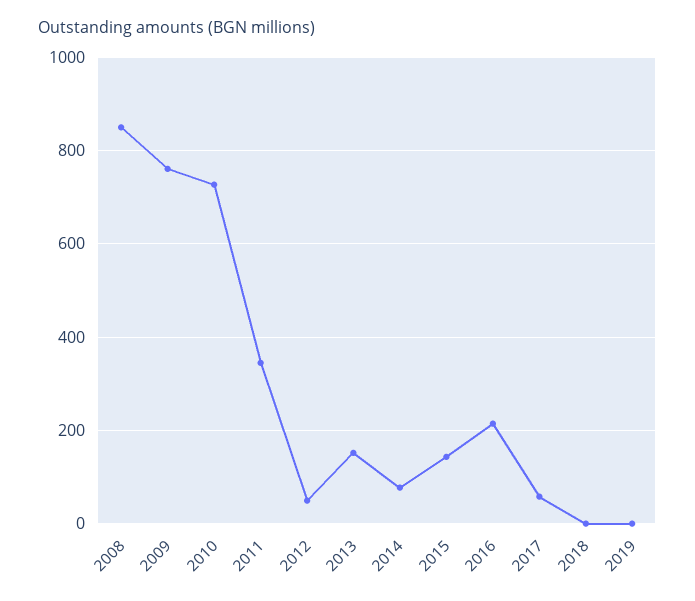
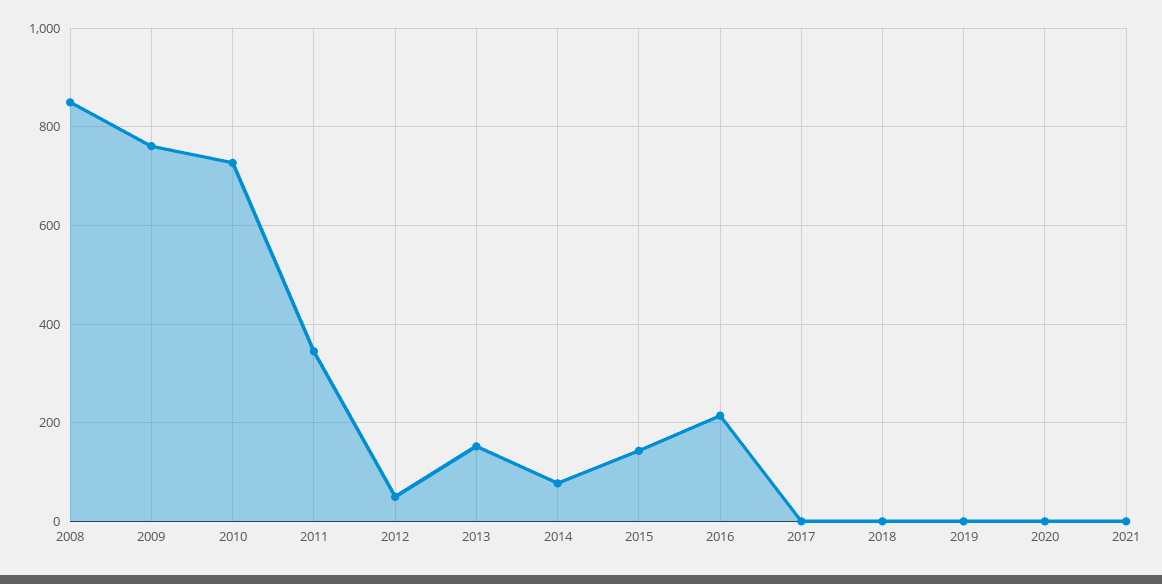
2017: 60 -> 0
2020: none -> 0
2021: none -> 0

